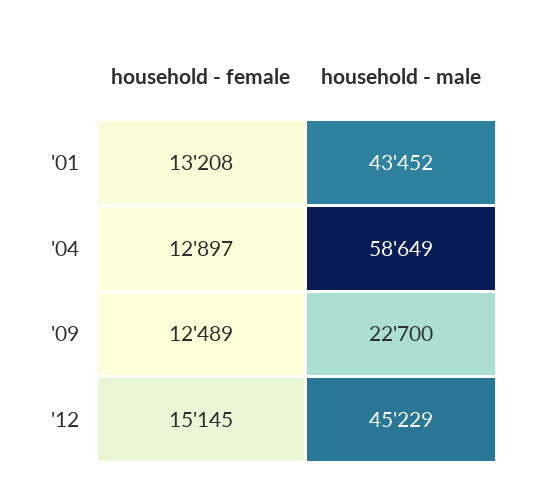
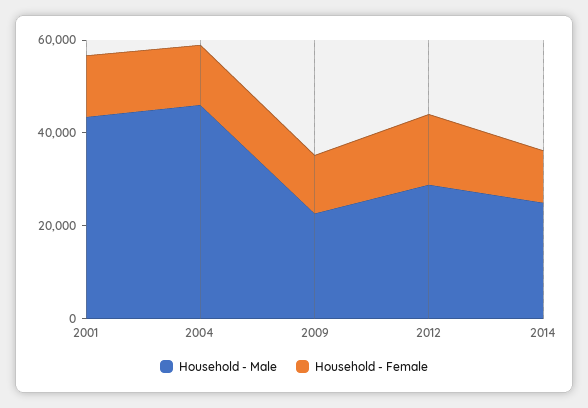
household - male, '04: 58649 -> 45000
household - male, '12: 45229 -> 30000
household - male, 2014: none -> 25000
household - female, 2014: none -> 10000

